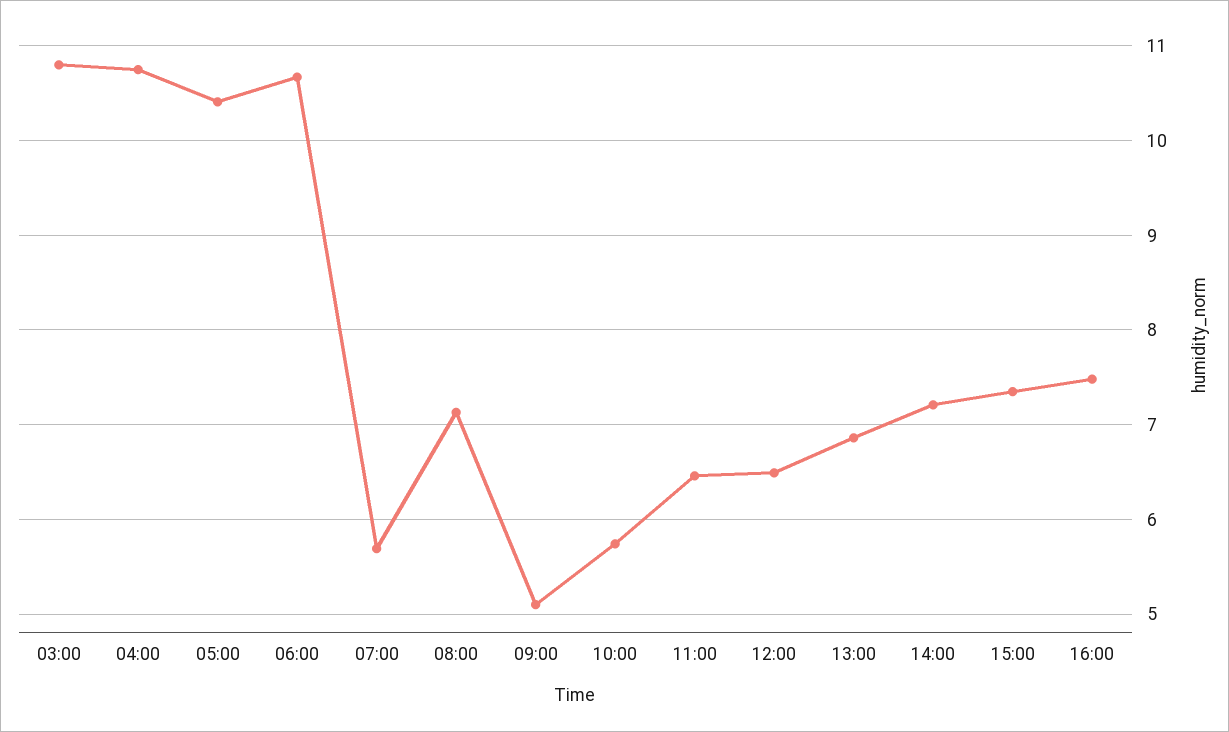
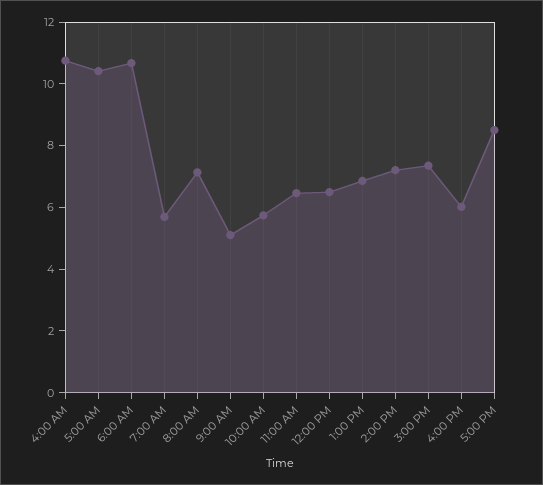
03:00: 10.8 -> none
16:00: 7.5 -> 6
5:00 PM: none -> 8.5

